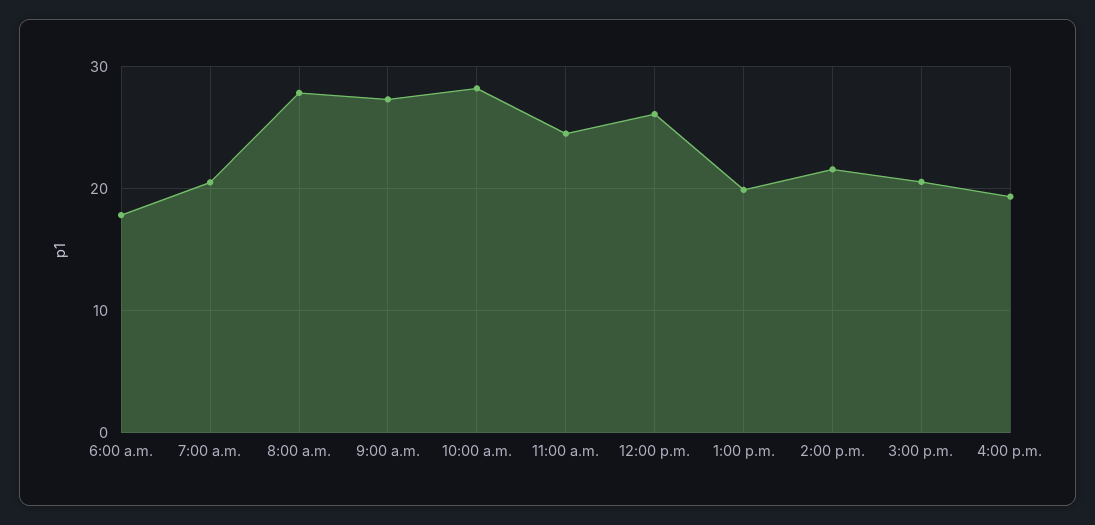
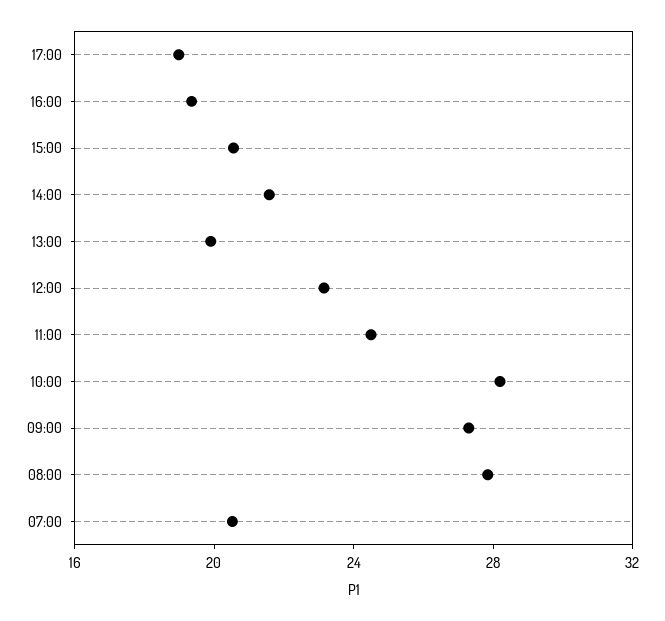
6:00 a.m.: 18 -> none
12:00 p.m.: 26 -> 23
17:00: none -> 19

